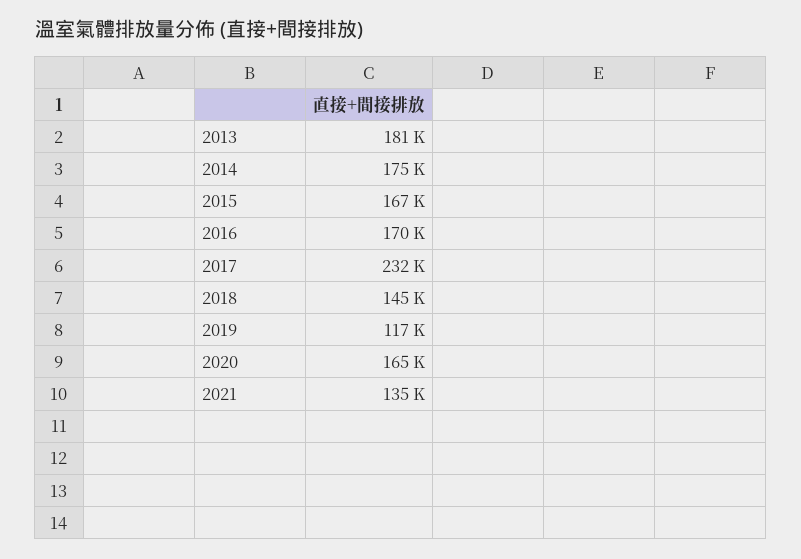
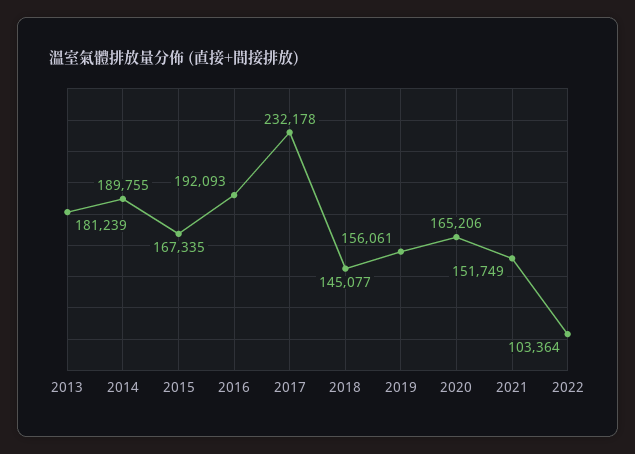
2014: 175000 -> 189755
2016: 170000 -> 192093
2019: 117000 -> 156061
2021: 135000 -> 151749
2022: none -> 103364

